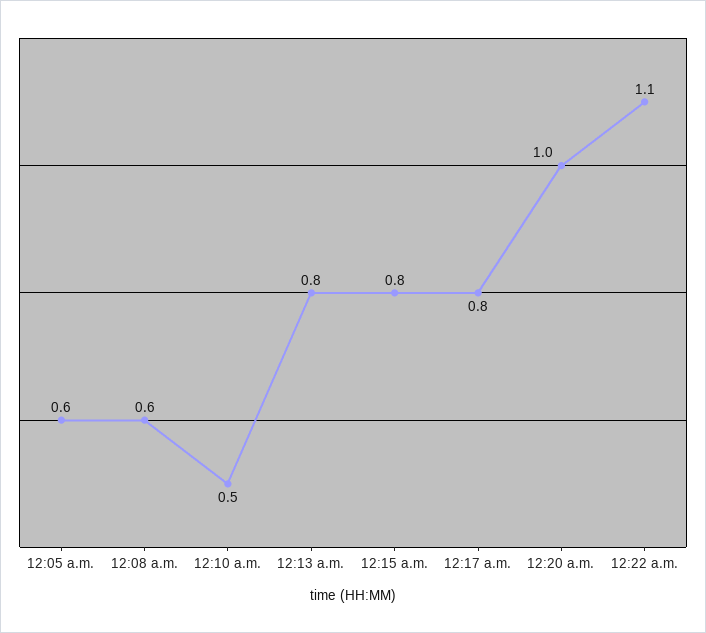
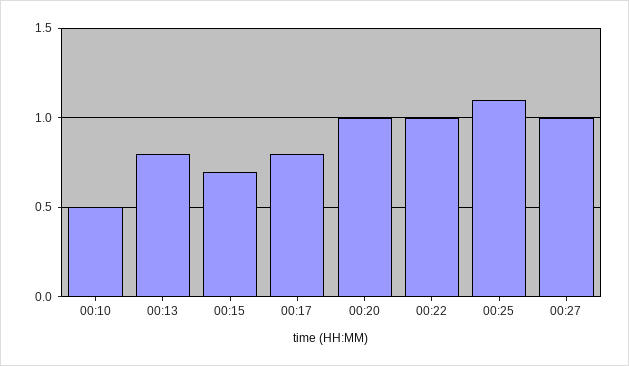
12:05 a.m.: 0.6 -> none
12:08 a.m.: 0.6 -> none
12:15 a.m.: 0.8 -> 0.7
12:22 a.m.: 1.1 -> 1
00:25: none -> 1.1
00:27: none -> 1

